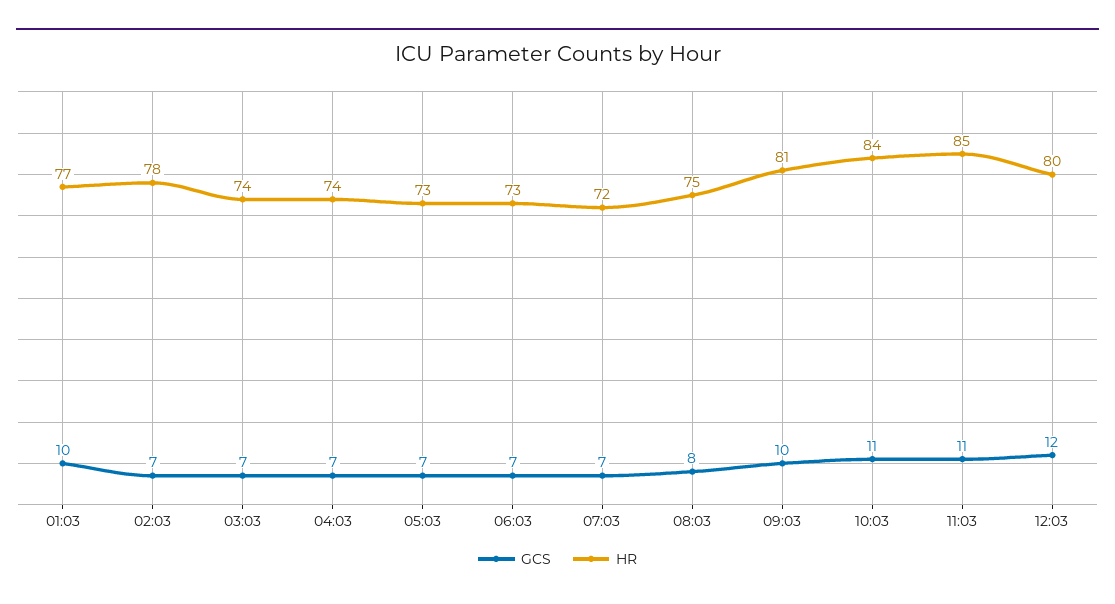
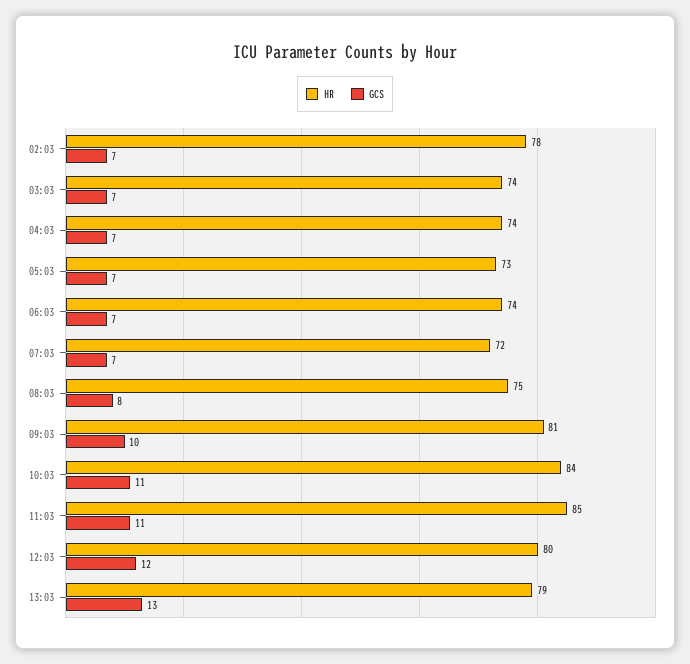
GCS, 01:03: 10 -> none
HR, 01:03: 77 -> none
HR, 06:03: 73 -> 74
HR, 13:03: none -> 79
GCS, 13:03: none -> 13

